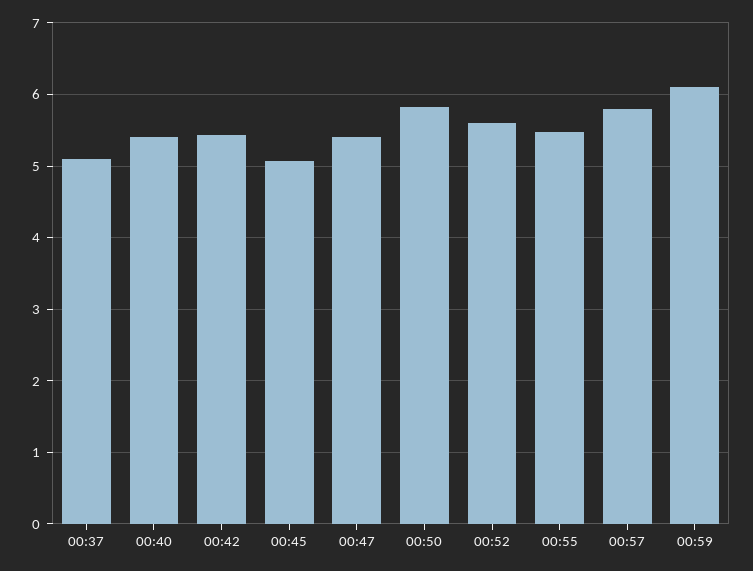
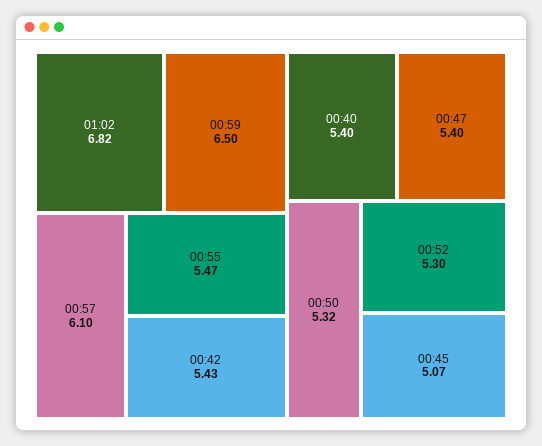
00:37: 5.1 -> none
00:50: 5.8 -> 5.32
00:52: 5.6 -> 5.3
00:57: 5.8 -> 6.1
00:59: 6.1 -> 6.5
01:02: none -> 6.82

